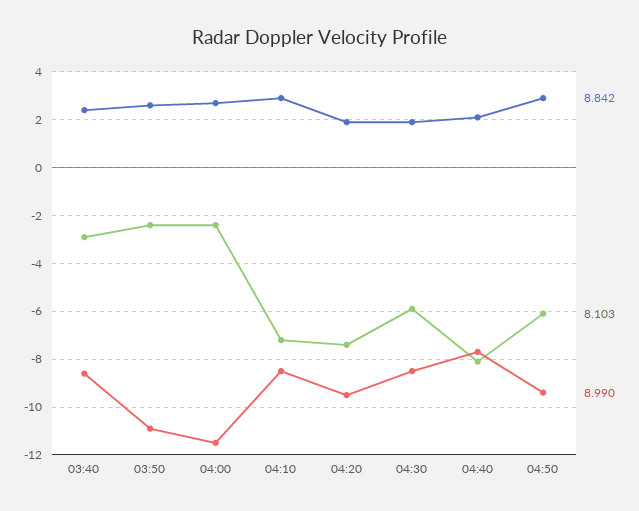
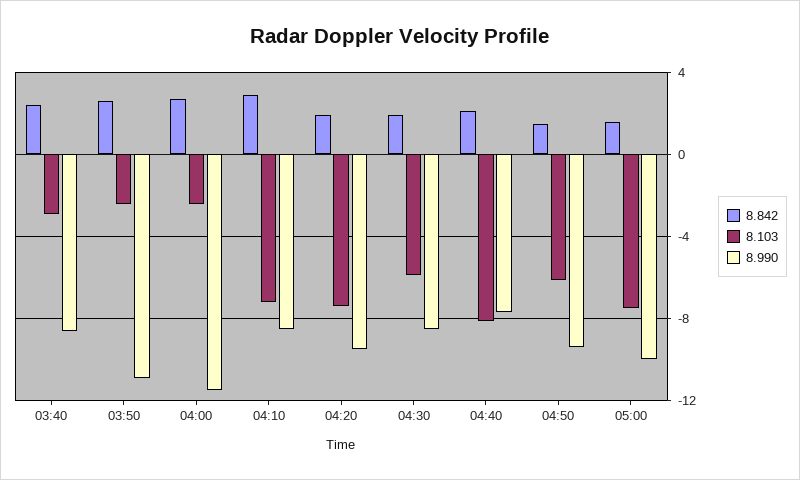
8.842, 04:50: 3 -> 1.5
8.842, 05:00: none -> 1.5
8.103, 05:00: none -> -7.5
8.990, 05:00: none -> -10

